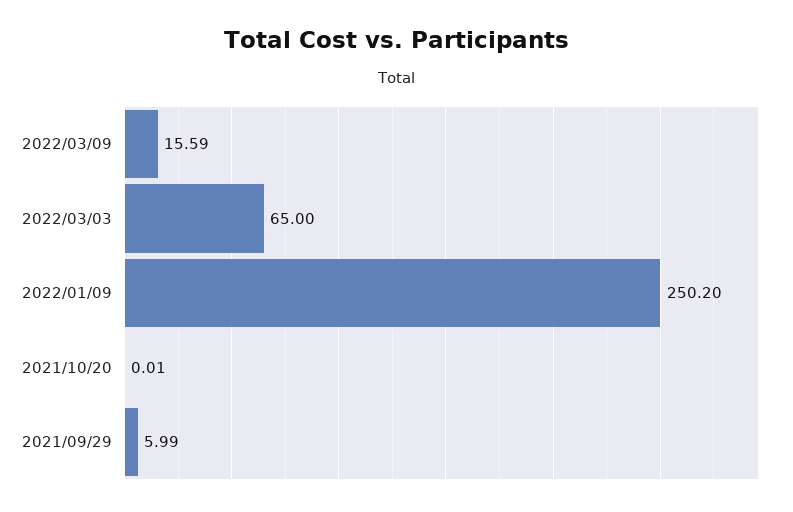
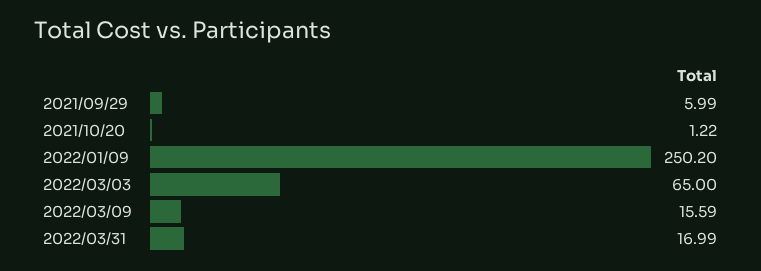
2021/10/20: 0.01 -> 1.22
2022/03/31: none -> 16.99

